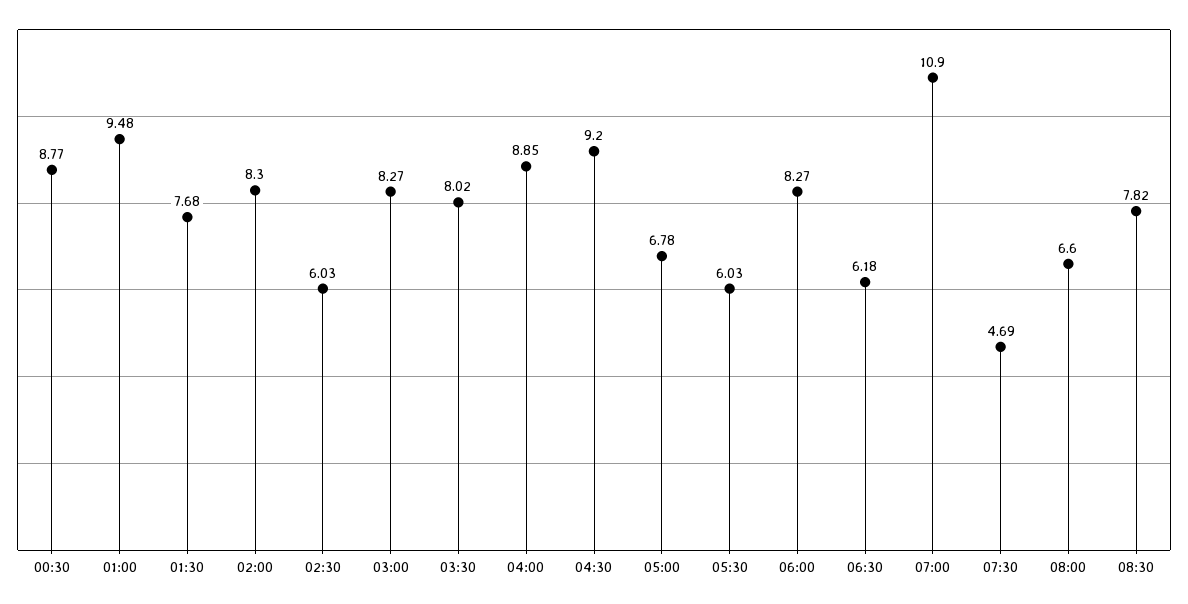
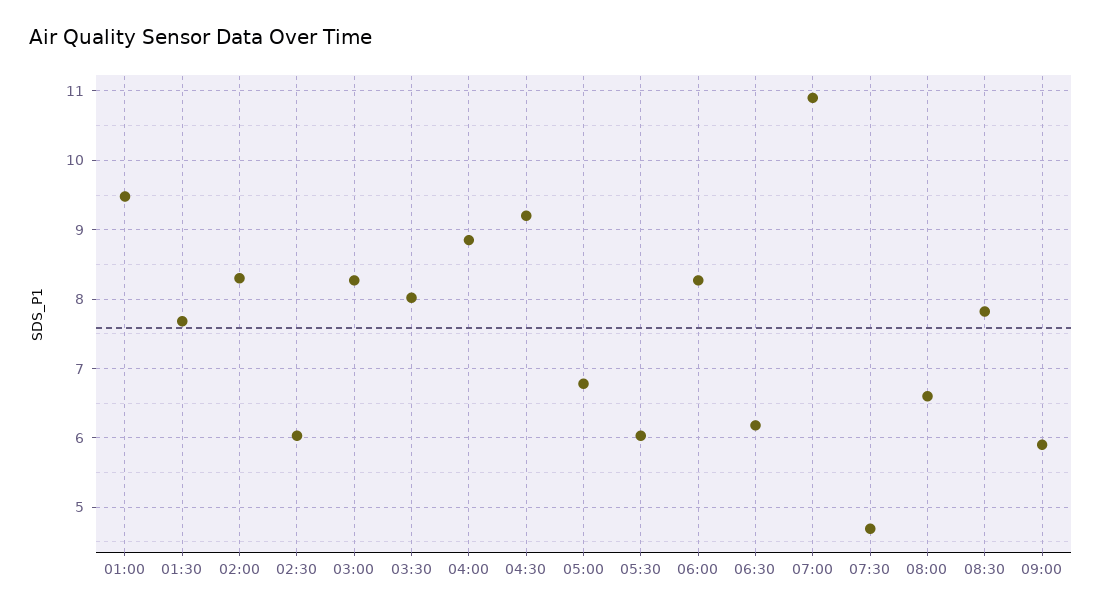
00:30: 8.77 -> none
09:00: none -> 5.9

